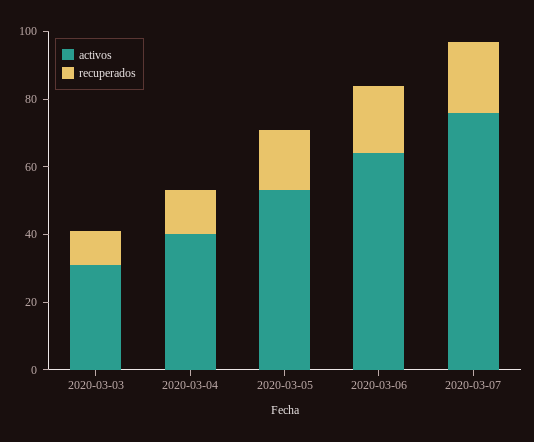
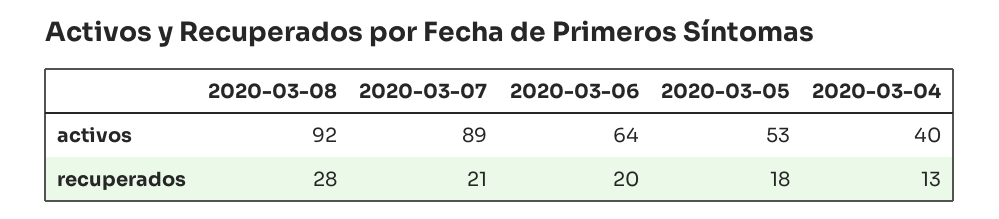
activos, 2020-03-03: 30 -> none
recuperados, 2020-03-03: 10 -> none
activos, 2020-03-07: 75 -> 89
activos, 2020-03-08: none -> 92
recuperados, 2020-03-08: none -> 28

